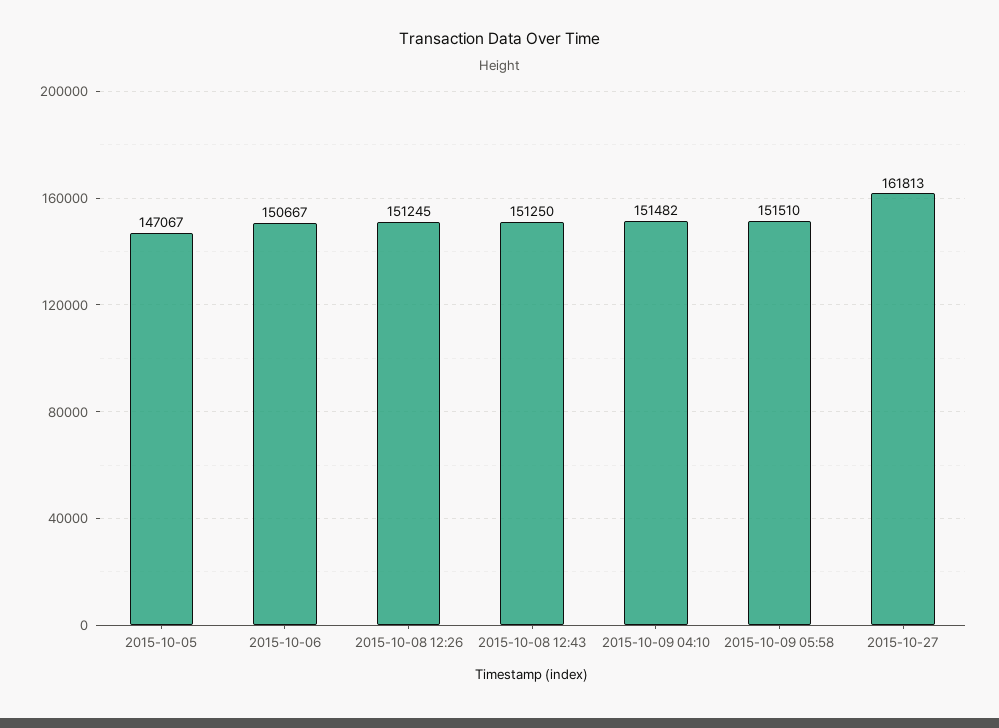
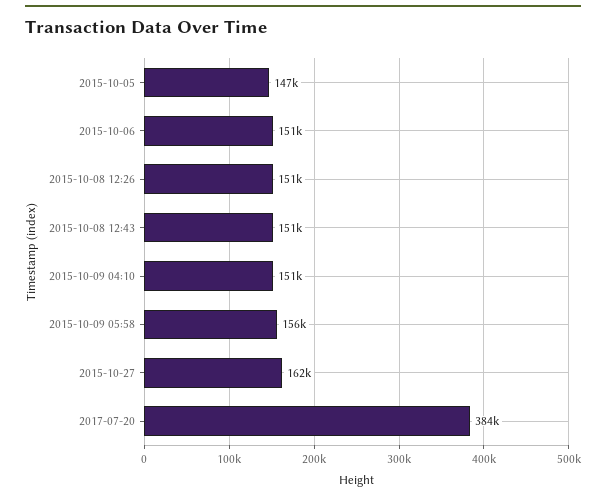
2015-10-09 05:58: 151510 -> 156000
2017-07-20: none -> 384000

